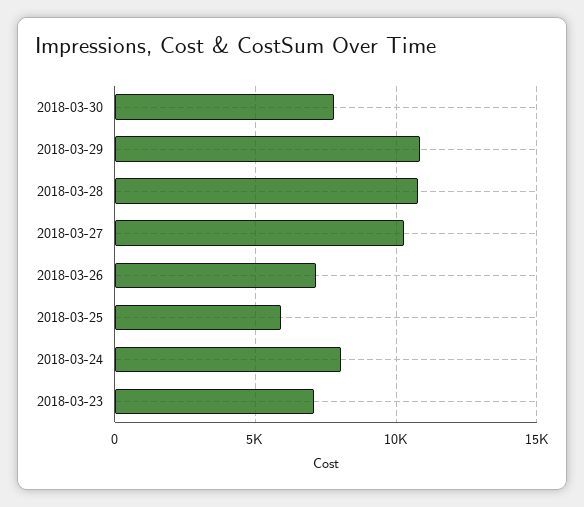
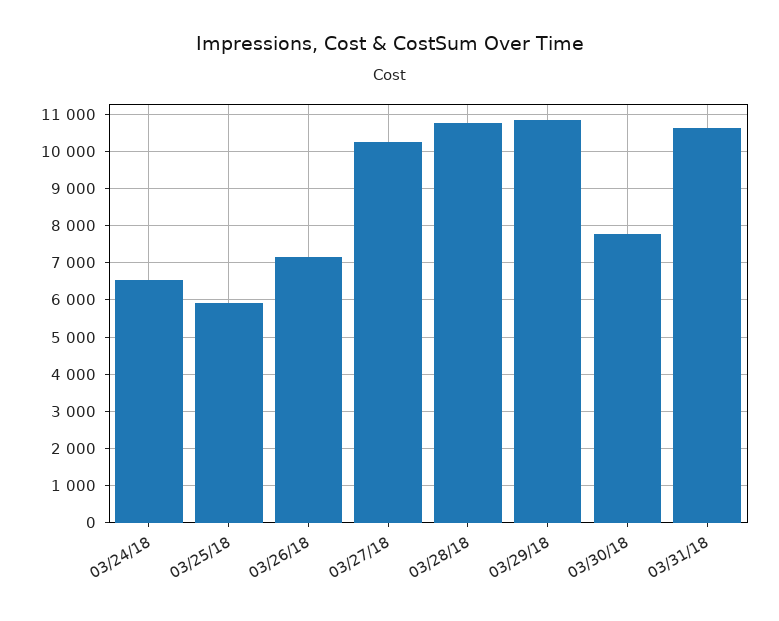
2018-03-24: 8000 -> 6600
2018-03-23: 7000 -> none
03/31/18: none -> 10600

